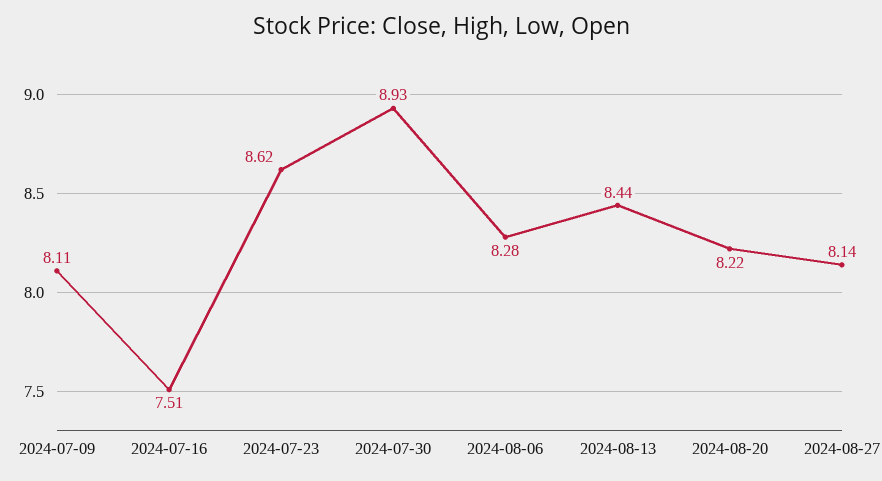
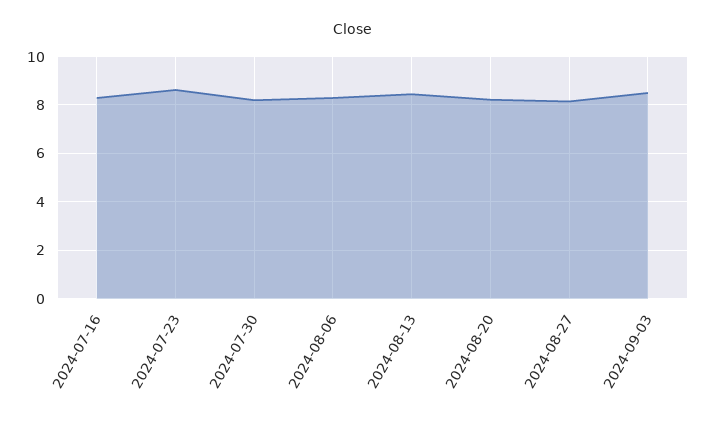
2024-07-09: 8.11 -> none
2024-07-16: 7.51 -> 8.25
2024-07-30: 8.93 -> 8.25
2024-09-03: none -> 8.5

